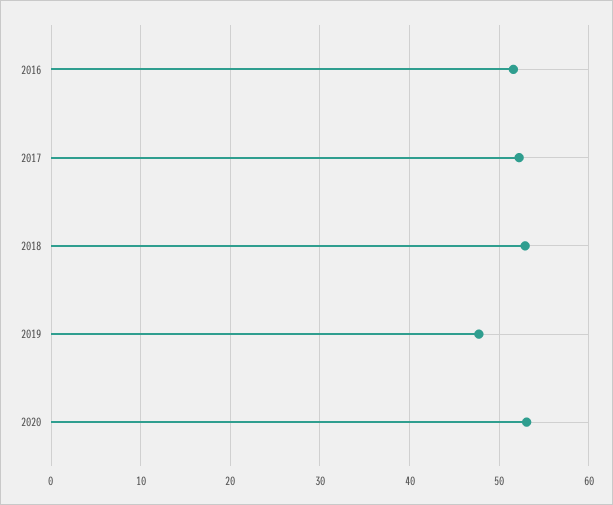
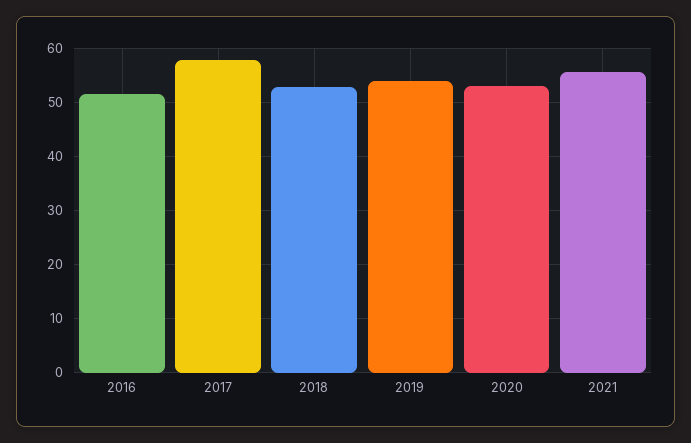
2017: 52 -> 58
2019: 48 -> 54
2021: none -> 56

